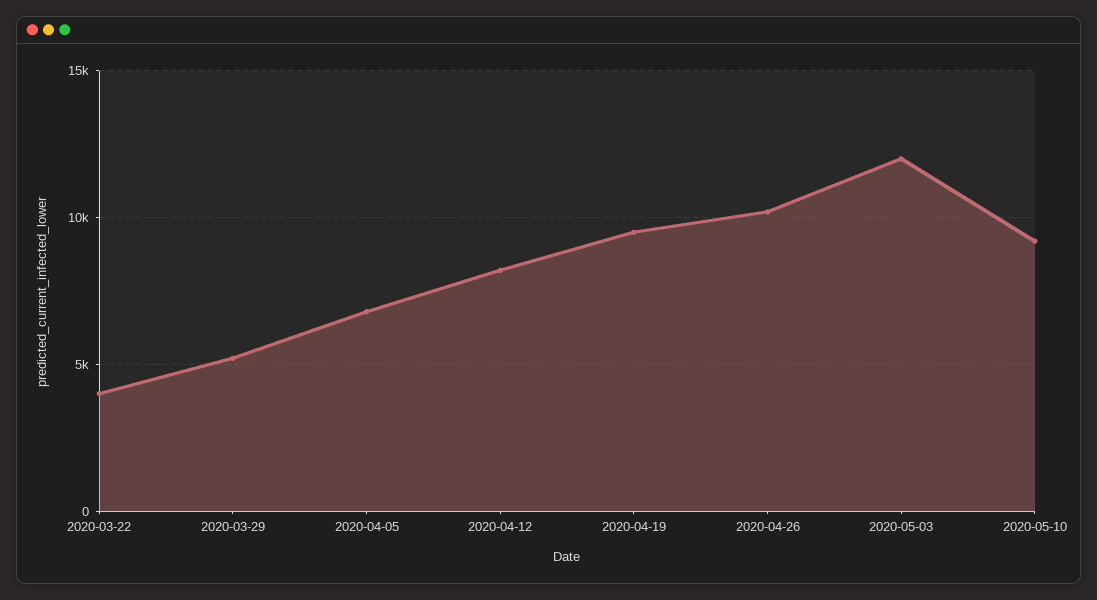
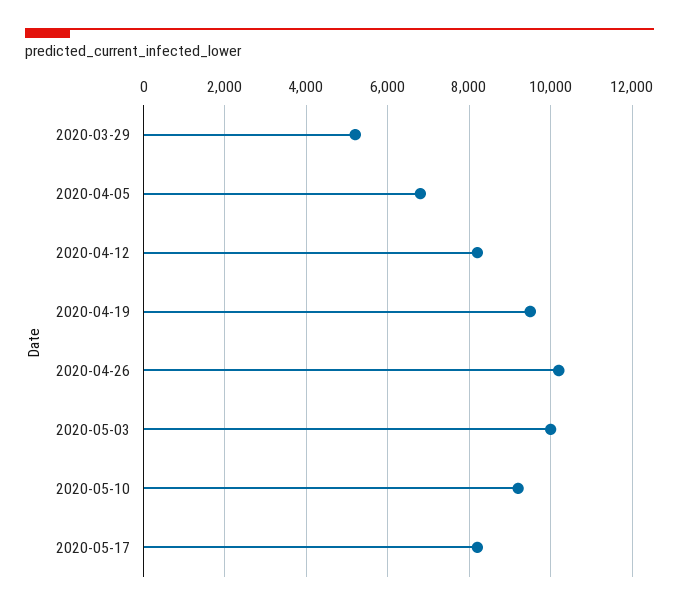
2020-03-22: 4000 -> none
2020-05-03: 12000 -> 10000
2020-05-17: none -> 8200

